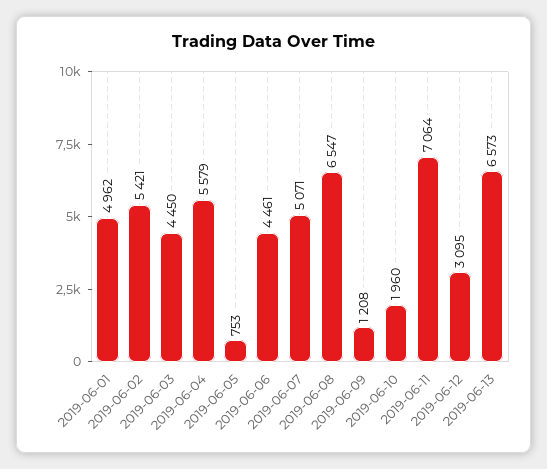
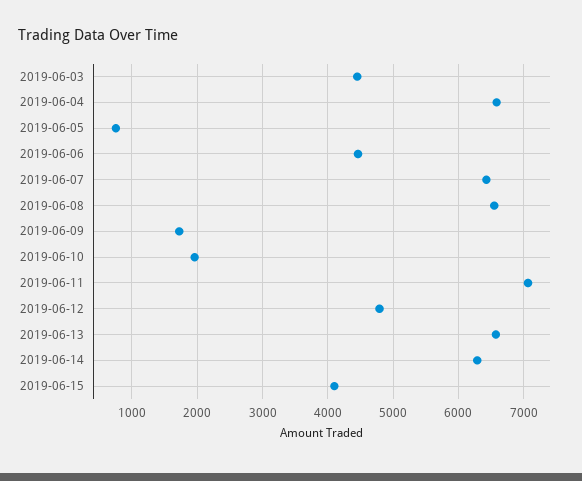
2019-06-01: 4962 -> none
2019-06-02: 5421 -> none
2019-06-04: 5579 -> 6600
2019-06-07: 5071 -> 6400
2019-06-09: 1208 -> 1700
2019-06-12: 3095 -> 4800
2019-06-14: none -> 6300
2019-06-15: none -> 4100

